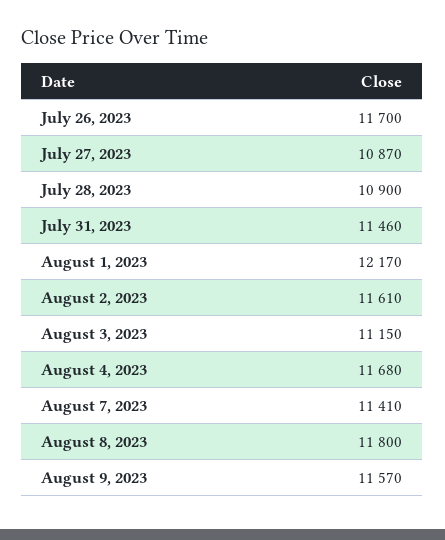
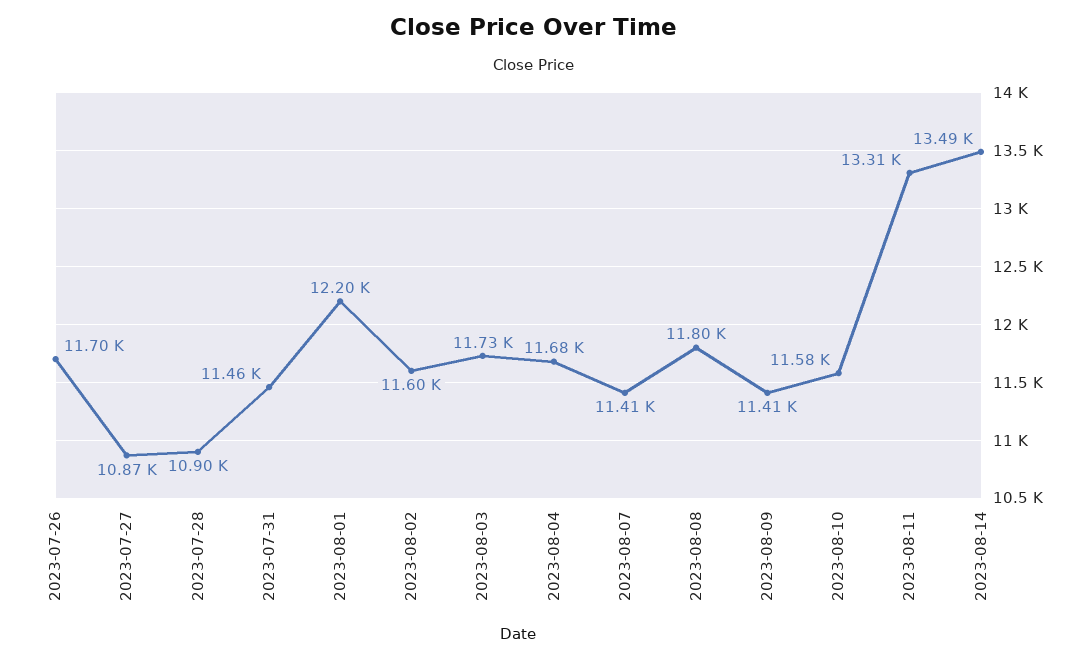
August 1, 2023: 12170 -> 12200
August 2, 2023: 11610 -> 11600
August 3, 2023: 11150 -> 11730
August 9, 2023: 11570 -> 11410
2023-08-10: none -> 11580
2023-08-11: none -> 13310
2023-08-14: none -> 13490

